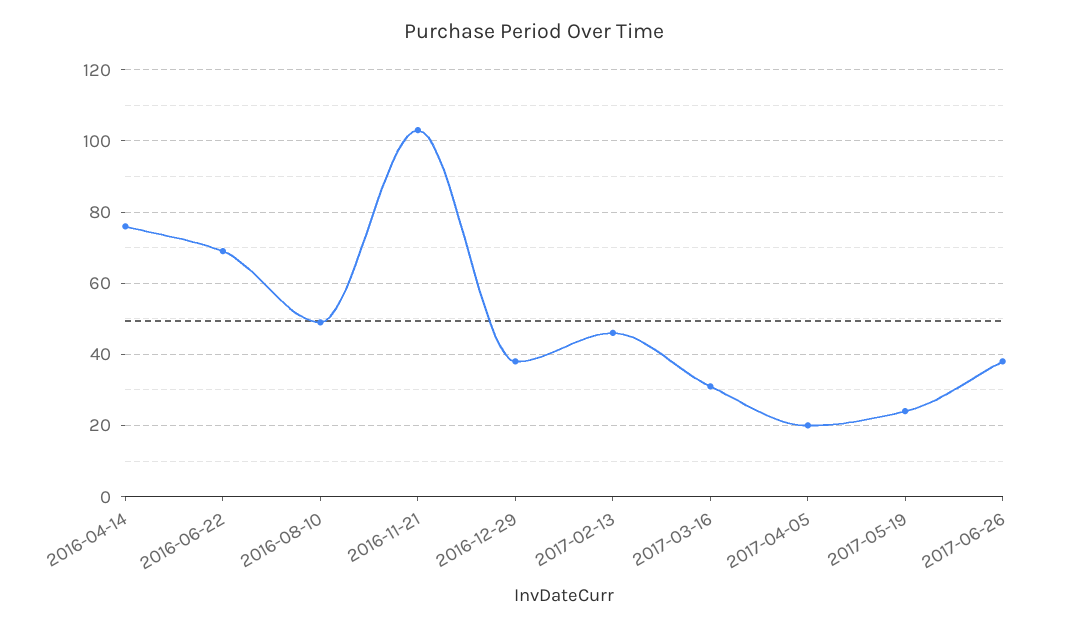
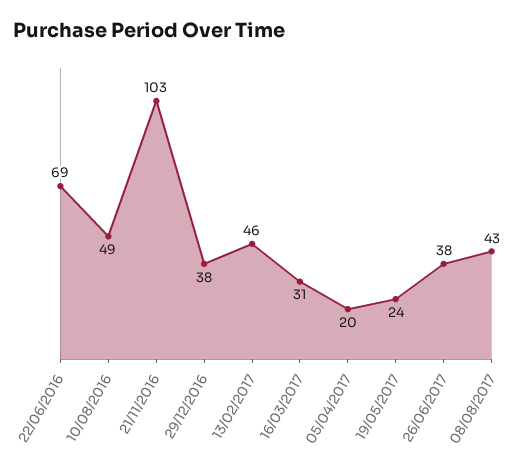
2016-04-14: 75 -> none
08/08/2017: none -> 43

